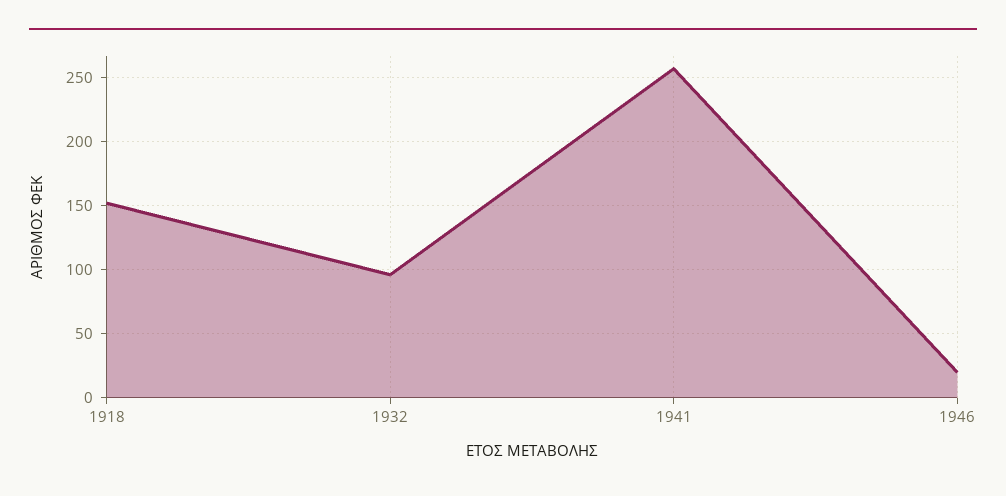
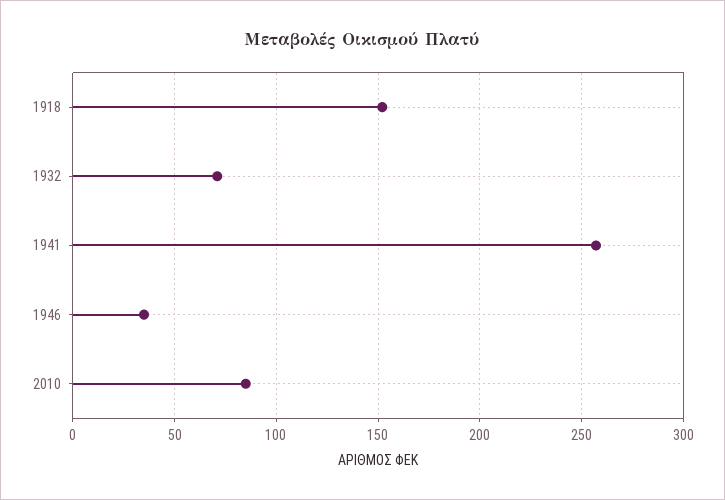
1932: 95 -> 70
1946: 20 -> 35
2010: none -> 85

